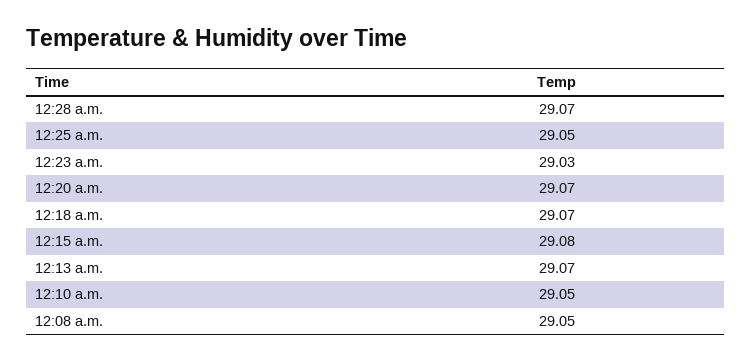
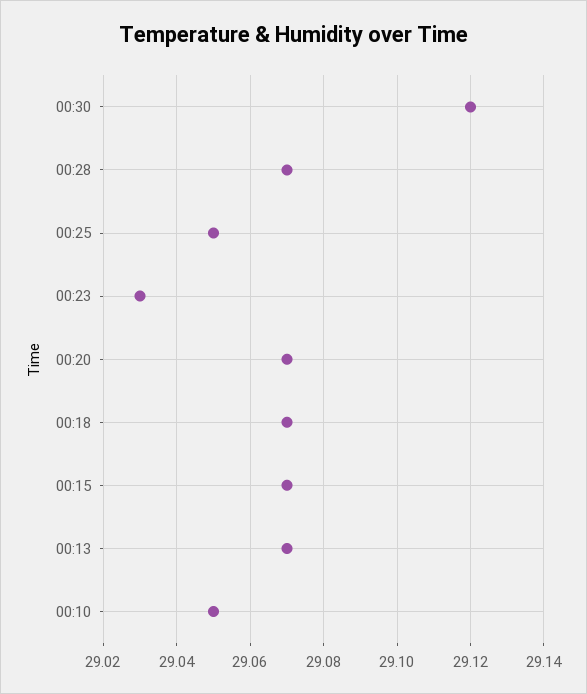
12:15 a.m.: 29.08 -> 29.07
12:08 a.m.: 29.05 -> none
00:30: none -> 29.12

